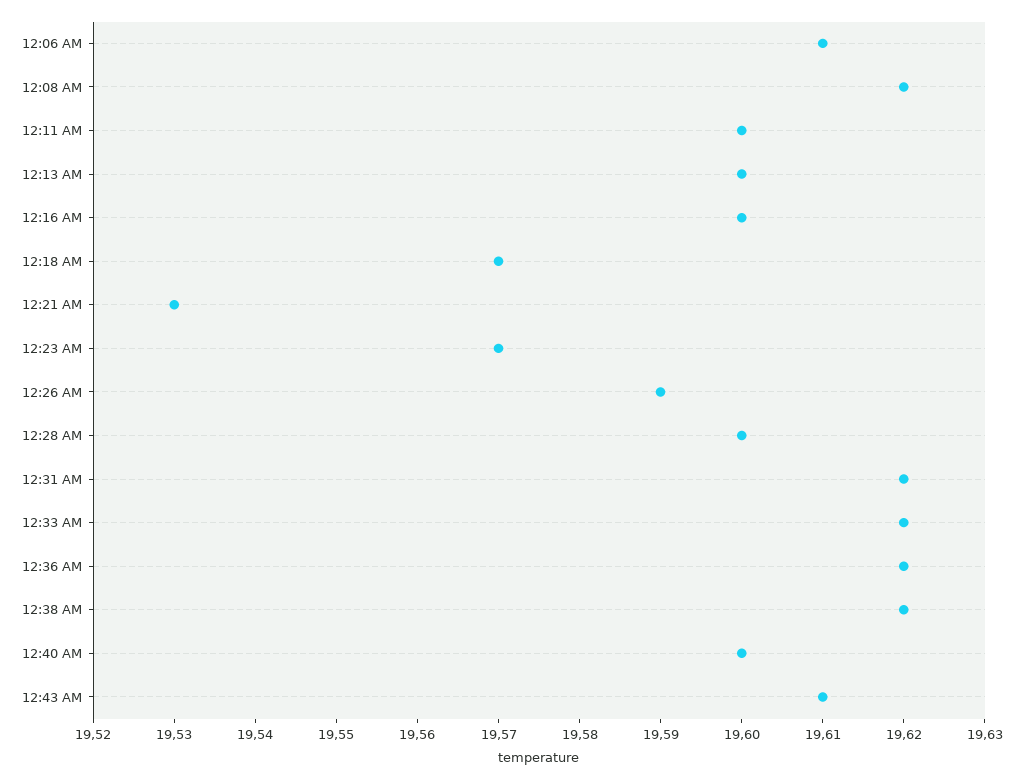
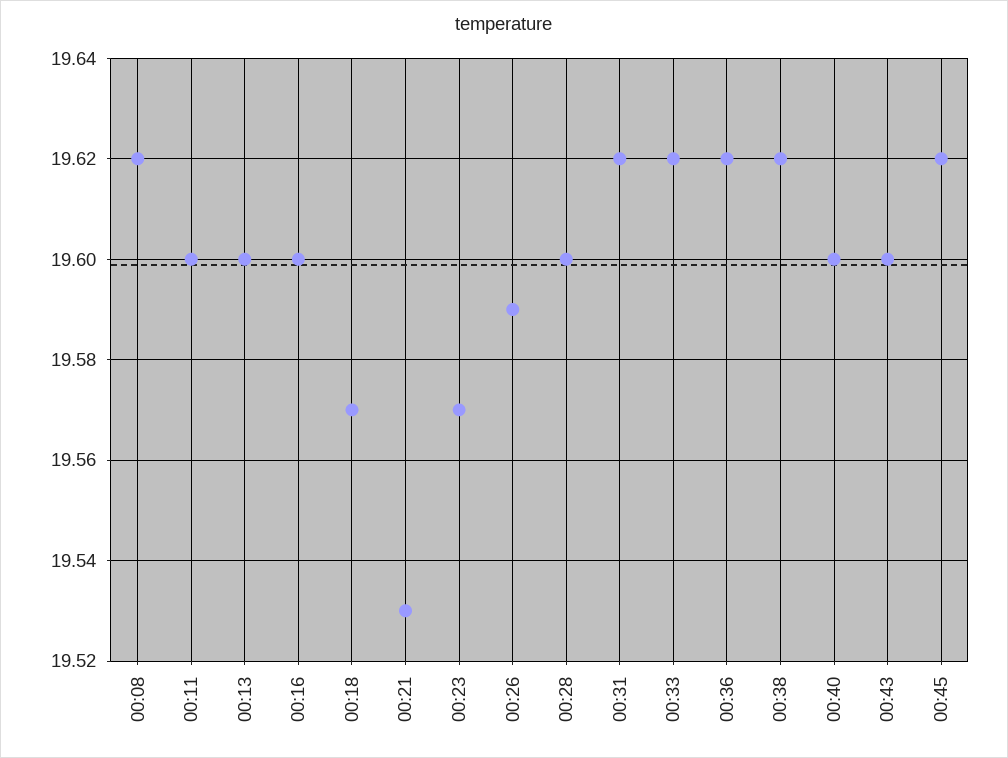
12:06 AM: 19.61 -> none
12:43 AM: 19.61 -> 19.6
00:45: none -> 19.62

